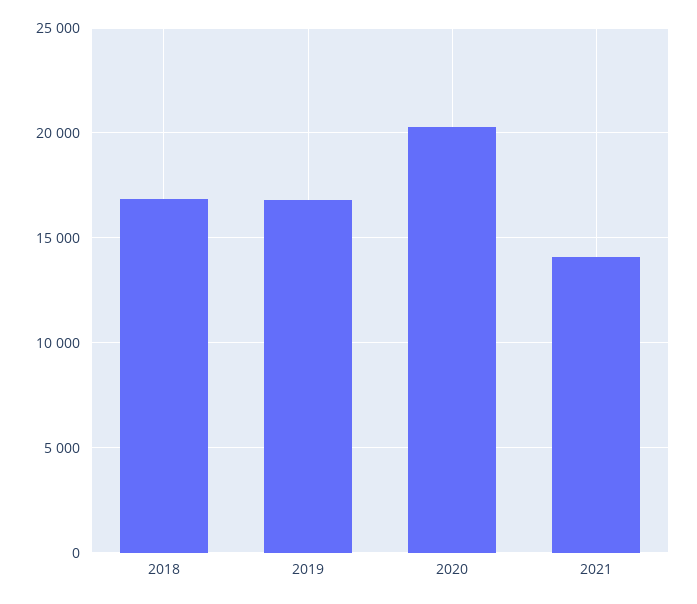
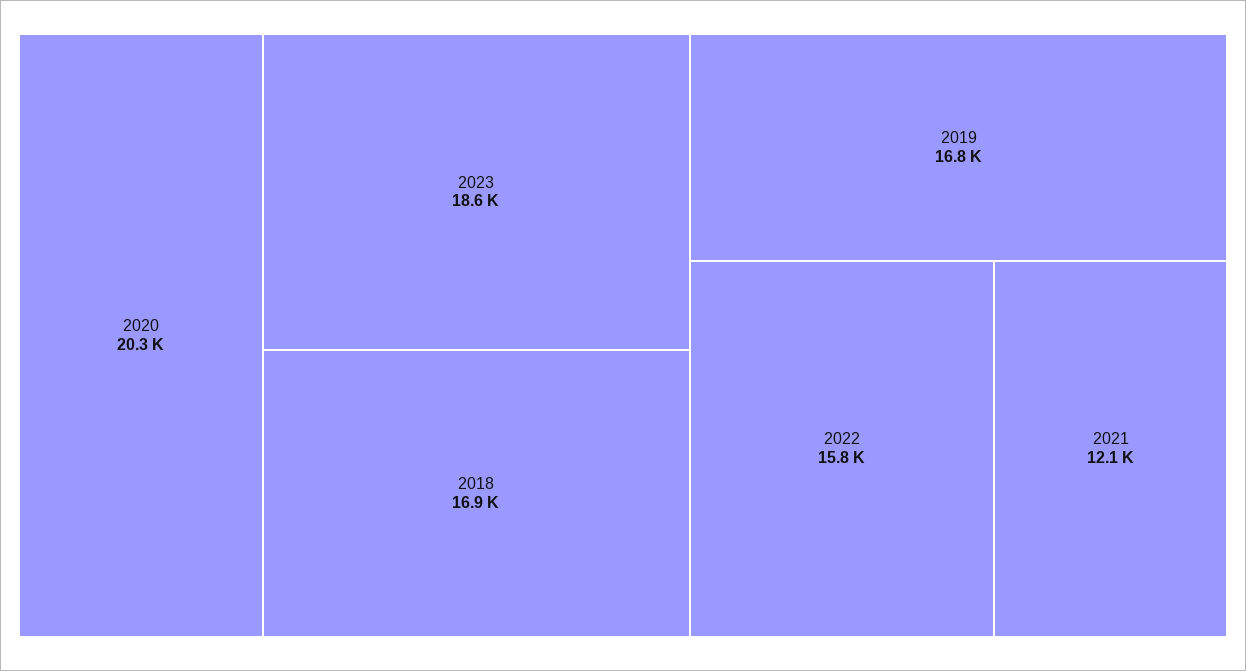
2021: 14000 -> 12100
2023: none -> 18600
2022: none -> 15800

